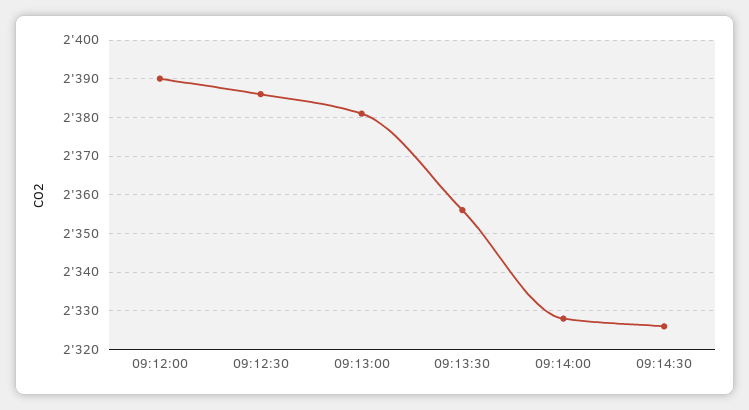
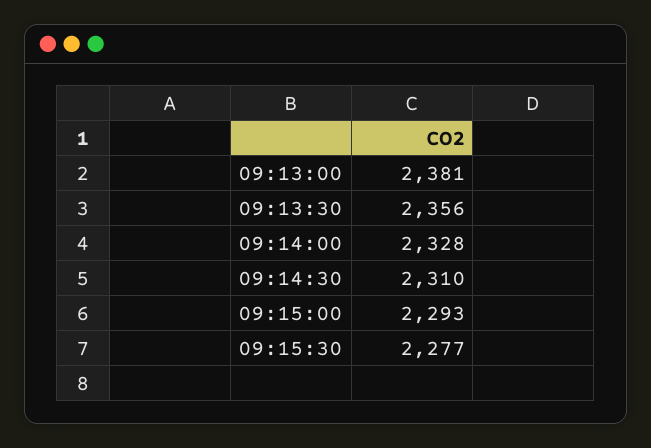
09:12:00: 2390 -> none
09:12:30: 2385 -> none
09:14:30: 2325 -> 2310
09:15:00: none -> 2293
09:15:30: none -> 2277

